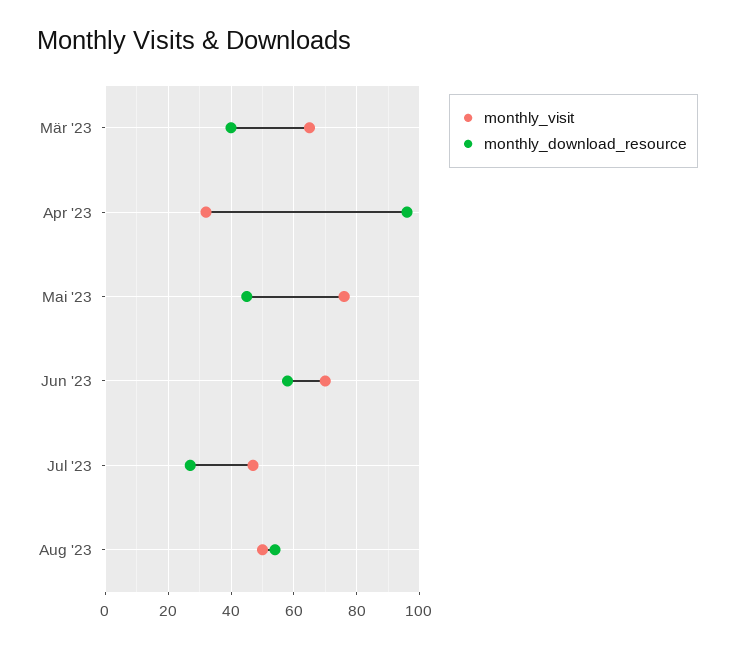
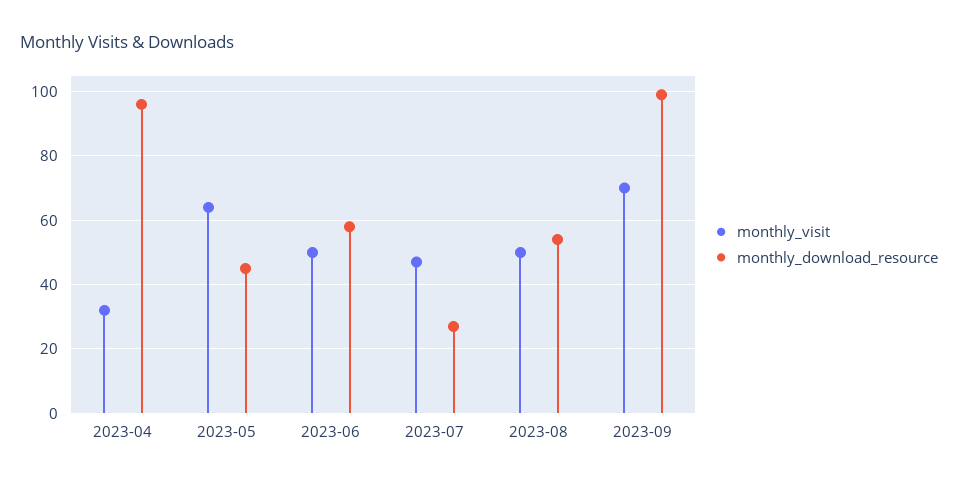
monthly_visit, Mär '23: 65 -> none
monthly_download_resource, Mär '23: 40 -> none
monthly_visit, Mai '23: 75 -> 65
monthly_visit, Jun '23: 70 -> 50
monthly_visit, 2023-09: none -> 70
monthly_download_resource, 2023-09: none -> 100

